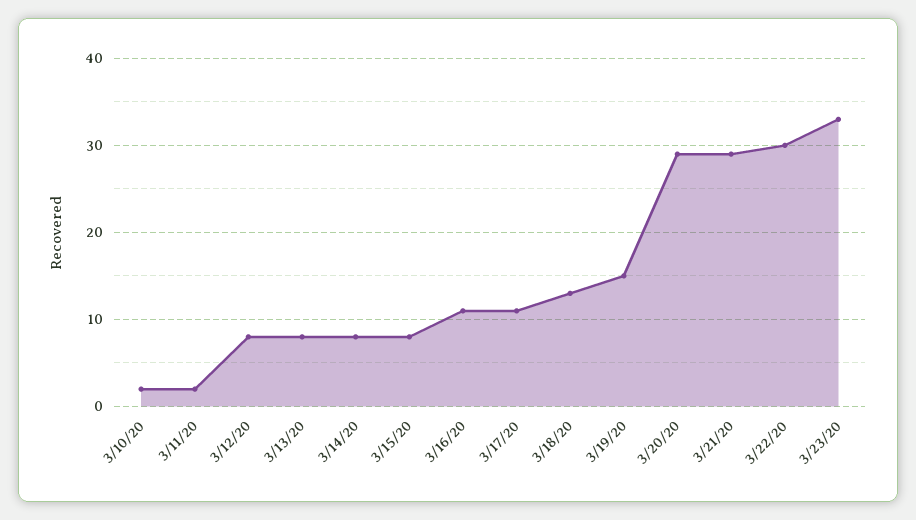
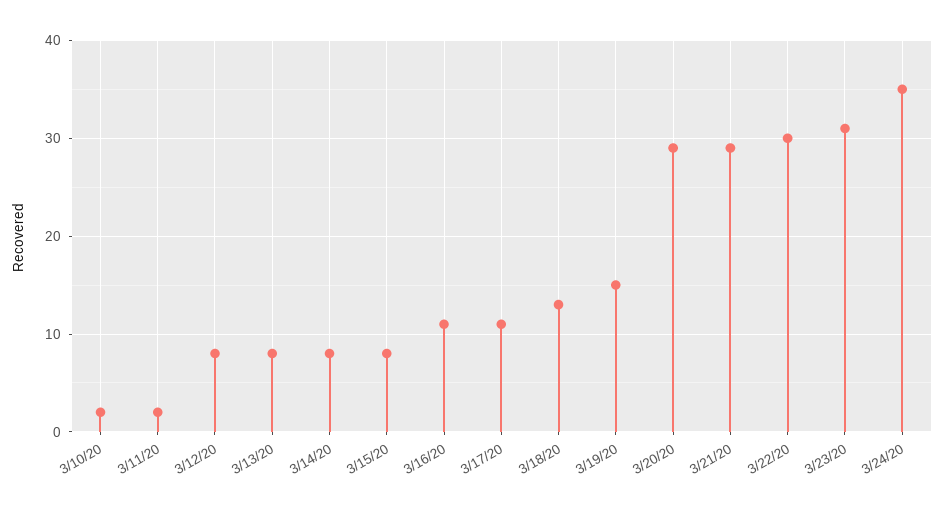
3/23/20: 33 -> 31
3/24/20: none -> 35

